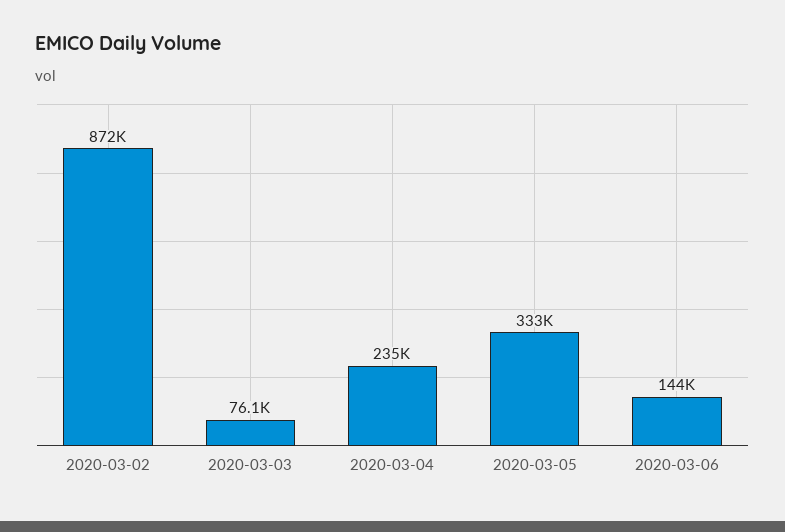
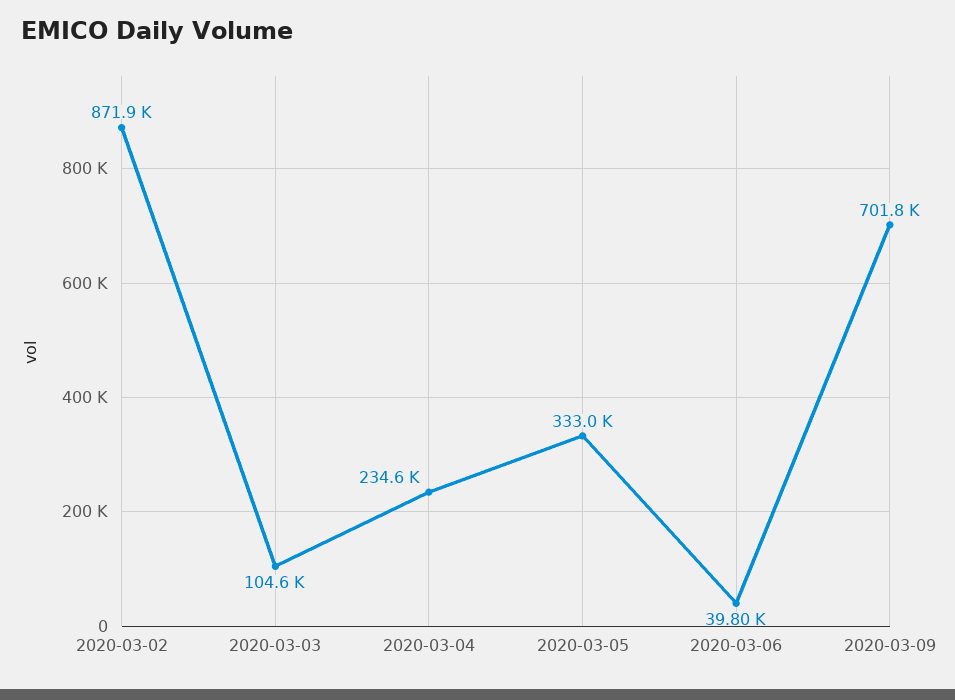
2020-03-03: 76100 -> 104600
2020-03-06: 144000 -> 39800
2020-03-09: none -> 701800

